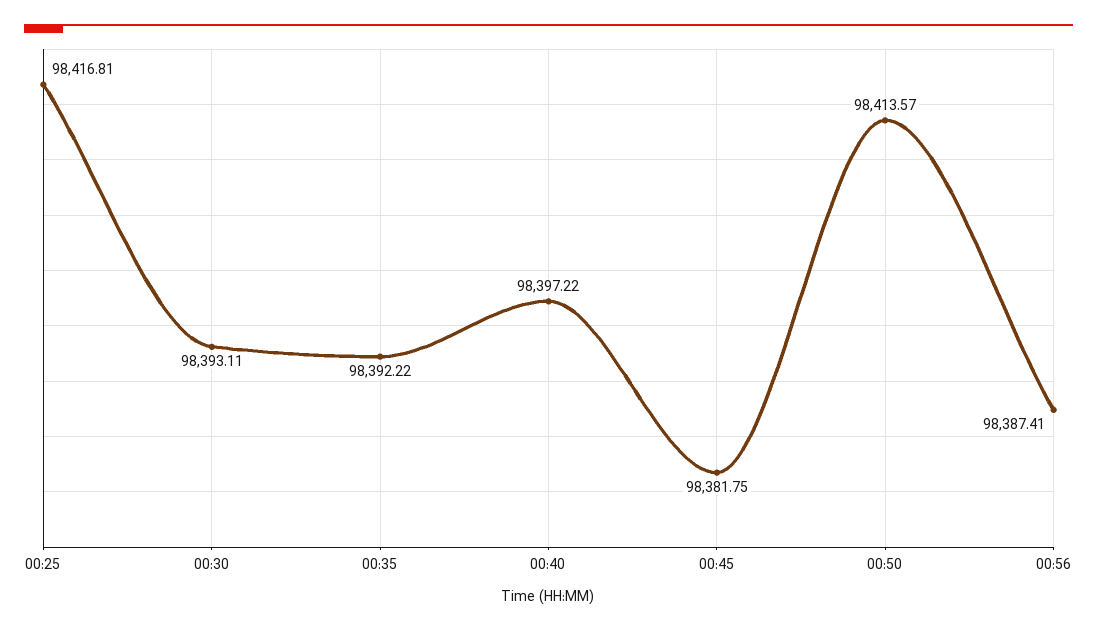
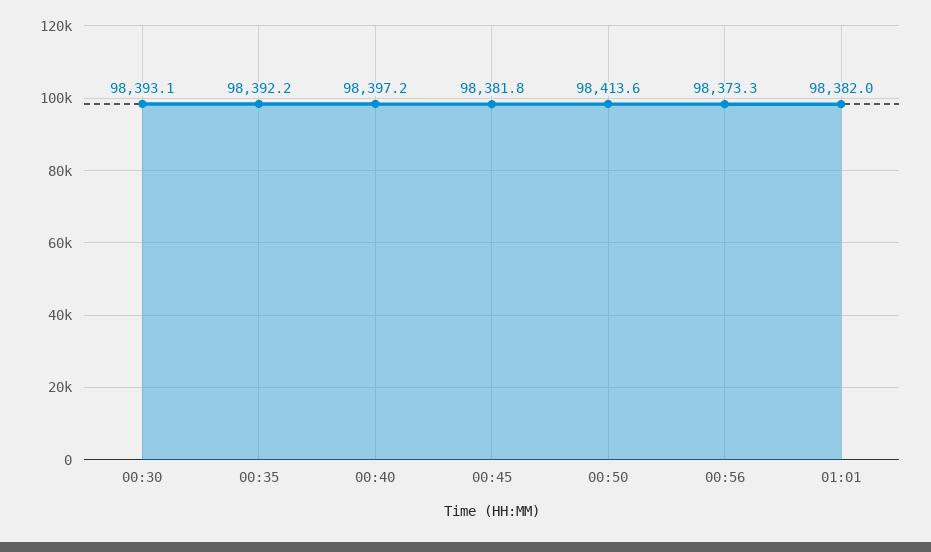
00:25: 98416.81 -> none
00:56: 98387.41 -> 98373.3
01:01: none -> 98382

